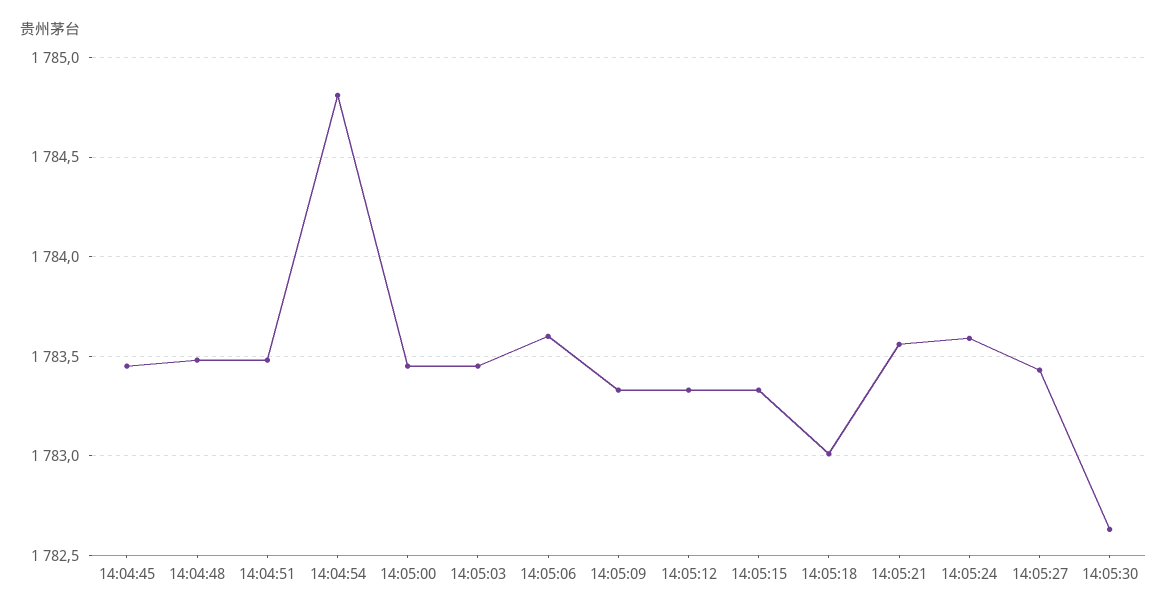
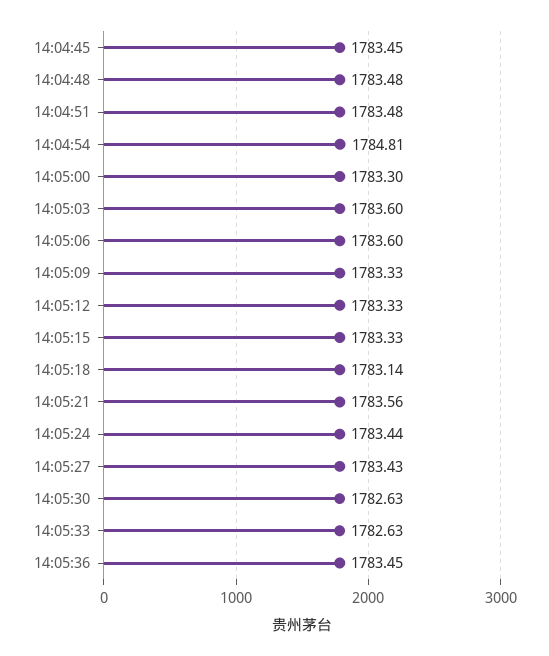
14:05:00: 1783.45 -> 1783.3
14:05:03: 1783.45 -> 1783.6
14:05:18: 1783 -> 1783.14
14:05:24: 1783.6 -> 1783.44
14:05:33: none -> 1782.63
14:05:36: none -> 1783.45

